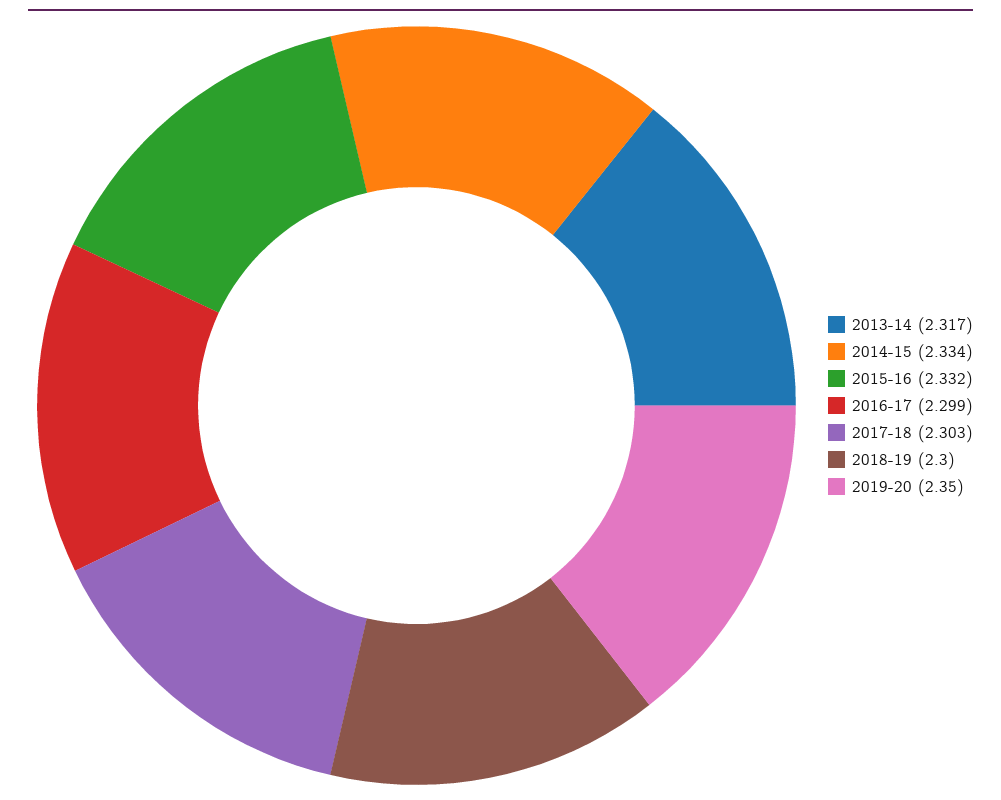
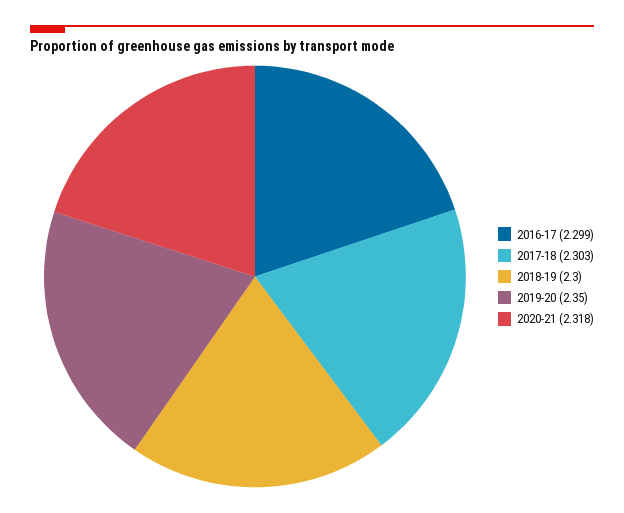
2013-14: 2.317 -> none
2014-15: 2.334 -> none
2015-16: 2.332 -> none
2020-21: none -> 2.318

